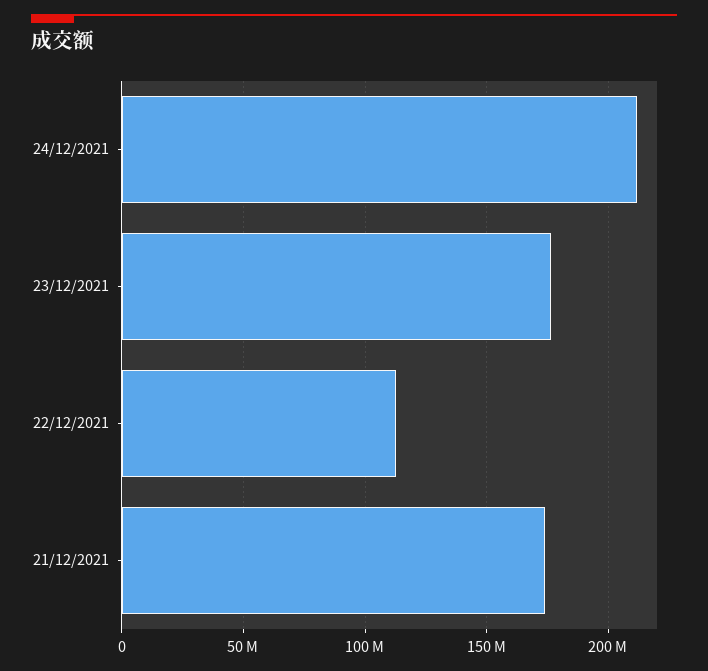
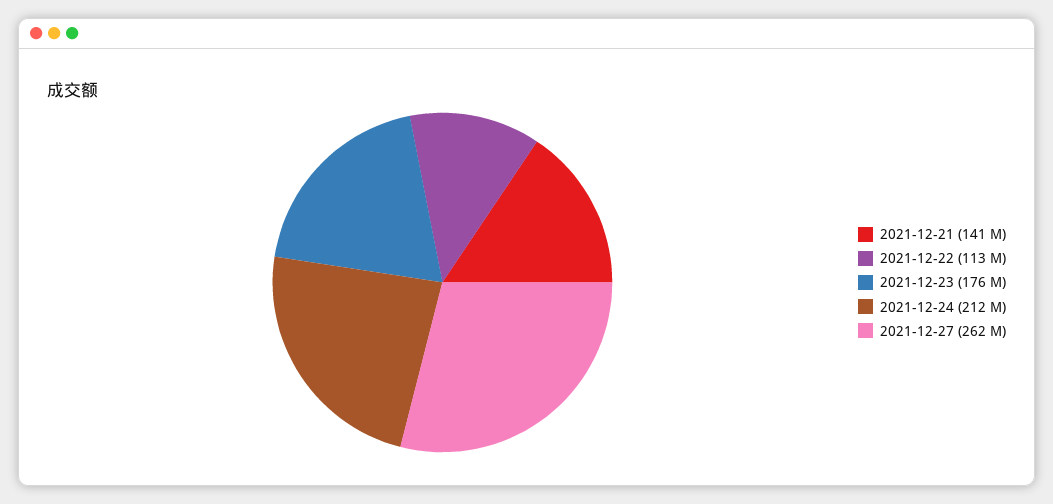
21/12/2021: 175000000 -> 141000000
2021-12-27: none -> 262000000

